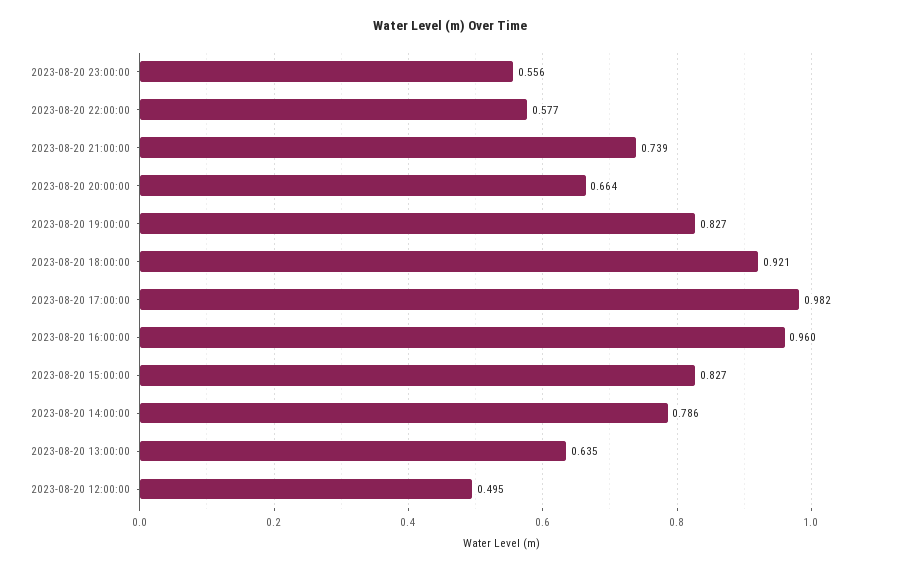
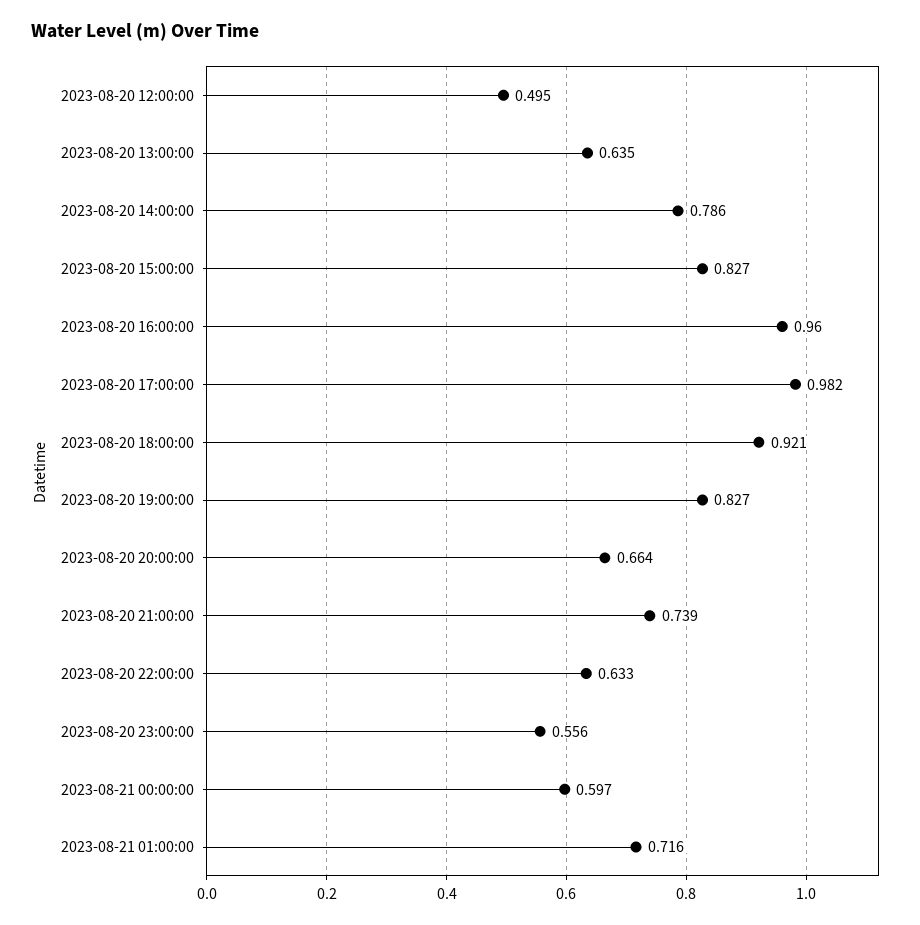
2023-08-20 22:00:00: 0.577 -> 0.633
2023-08-21 00:00:00: none -> 0.597
2023-08-21 01:00:00: none -> 0.716

